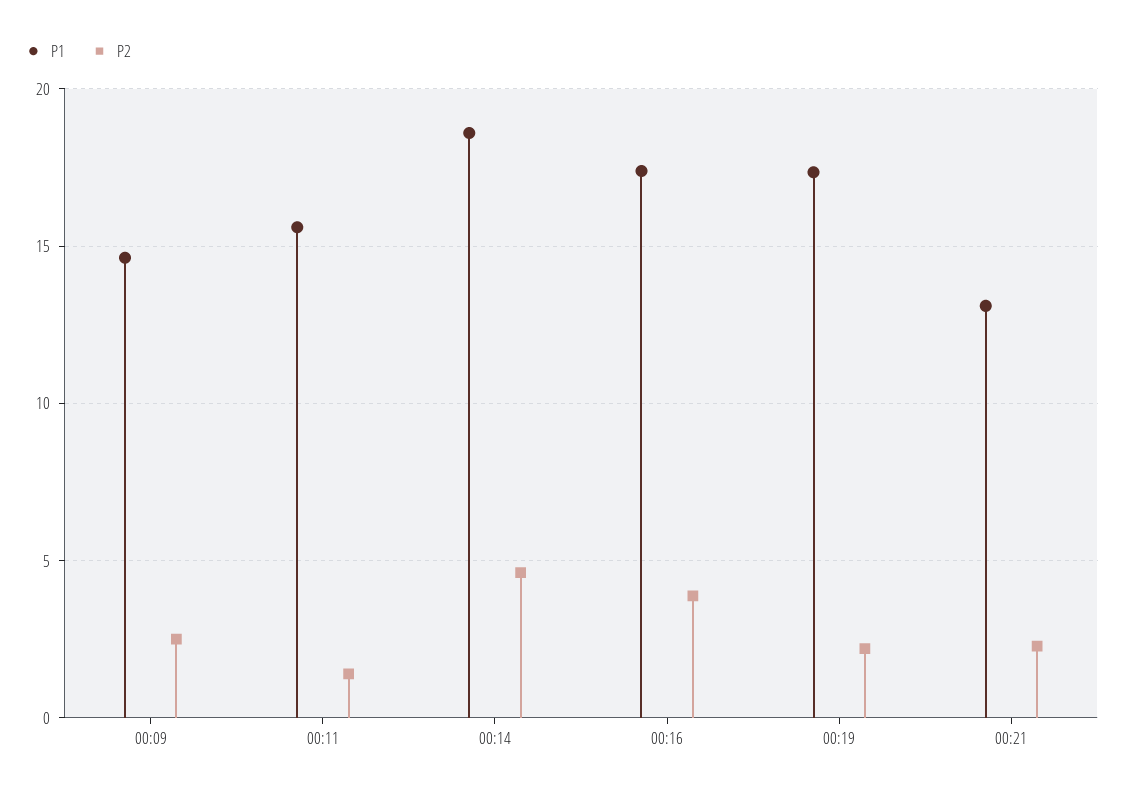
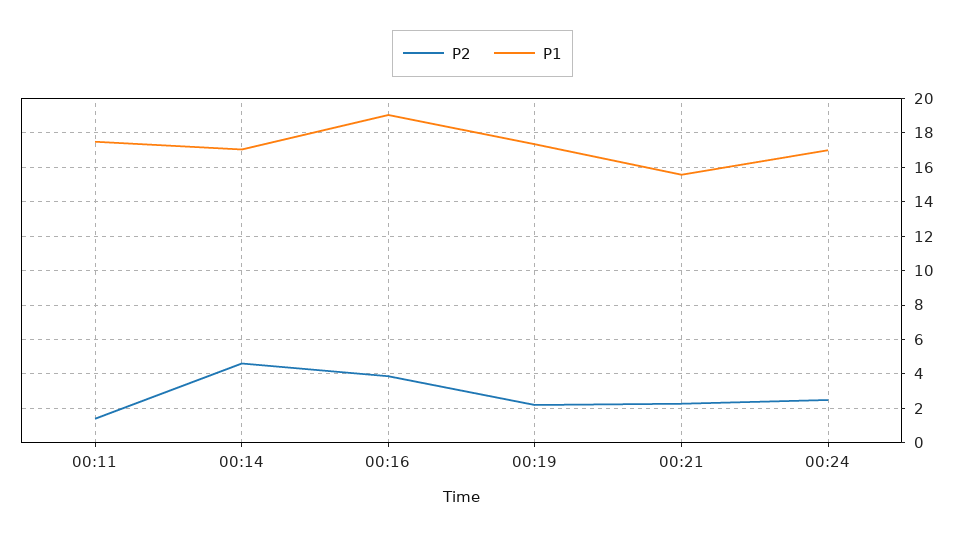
P1, 00:09: 14.5 -> none
P2, 00:09: 2.5 -> none
P1, 00:11: 15.5 -> 17.5
P1, 00:14: 18.5 -> 17
P1, 00:16: 17.5 -> 19
P1, 00:21: 13 -> 15.5
P2, 00:24: none -> 2.5
P1, 00:24: none -> 17

